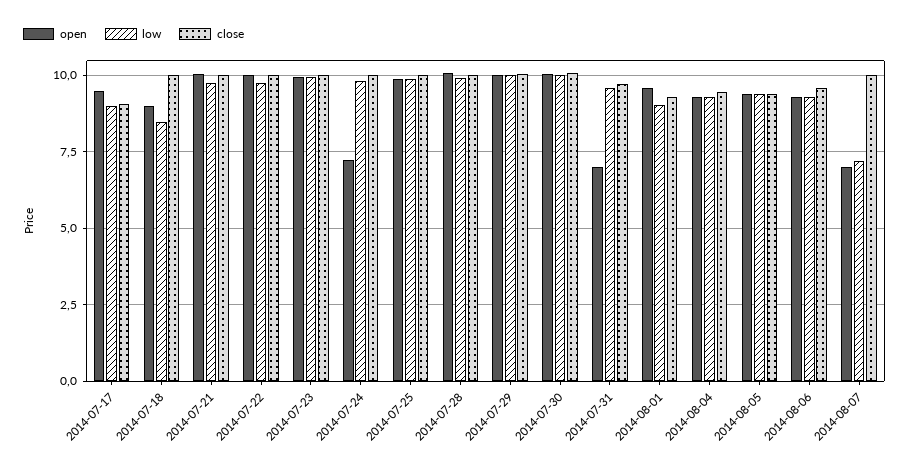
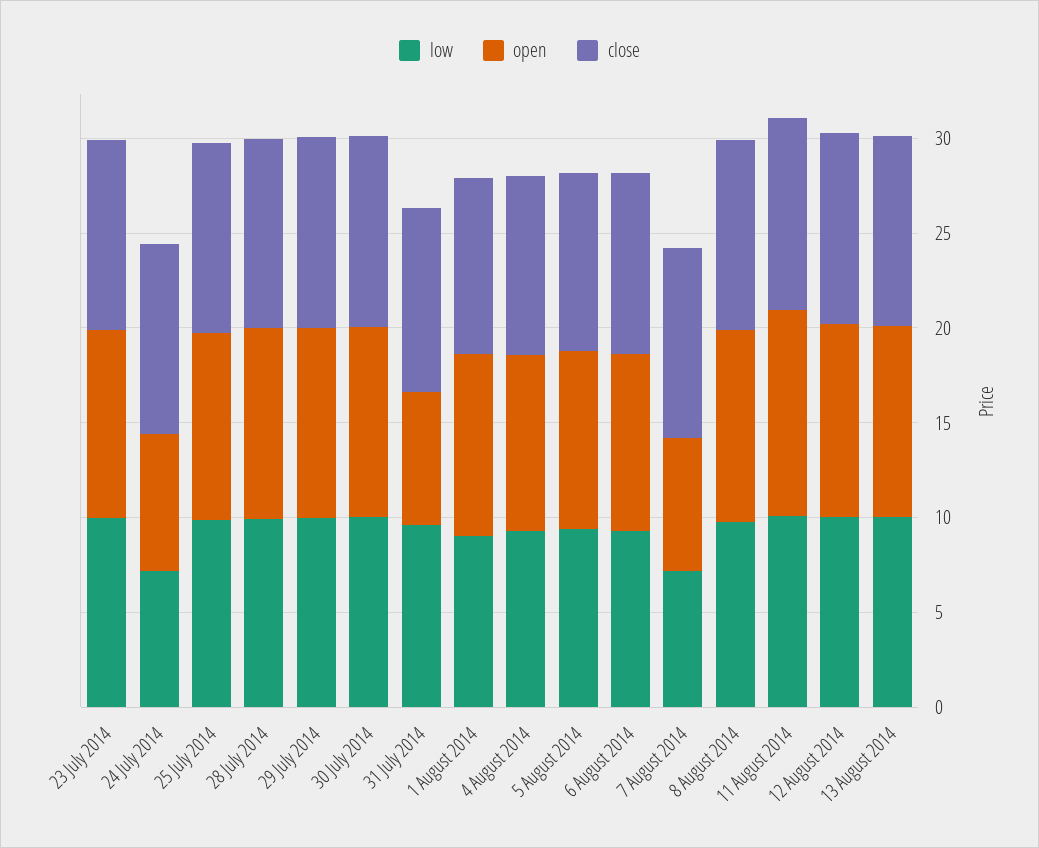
open, 2014-07-17: 9.5 -> none
low, 2014-07-17: 9 -> none
close, 2014-07-17: 9 -> none
open, 2014-07-18: 9 -> none
low, 2014-07-18: 8.5 -> none
close, 2014-07-18: 10 -> none
open, 2014-07-21: 10 -> none
low, 2014-07-21: 9.75 -> none
close, 2014-07-21: 10 -> none
open, 2014-07-22: 10 -> none
low, 2014-07-22: 9.75 -> none
close, 2014-07-22: 10 -> none
low, 2014-07-24: 9.75 -> 7
low, 8 August 2014: none -> 10
open, 8 August 2014: none -> 10
close, 8 August 2014: none -> 10
low, 11 August 2014: none -> 10
open, 11 August 2014: none -> 11
close, 11 August 2014: none -> 10
low, 12 August 2014: none -> 10
open, 12 August 2014: none -> 10
close, 12 August 2014: none -> 10
low, 13 August 2014: none -> 10
open, 13 August 2014: none -> 10
close, 13 August 2014: none -> 10

